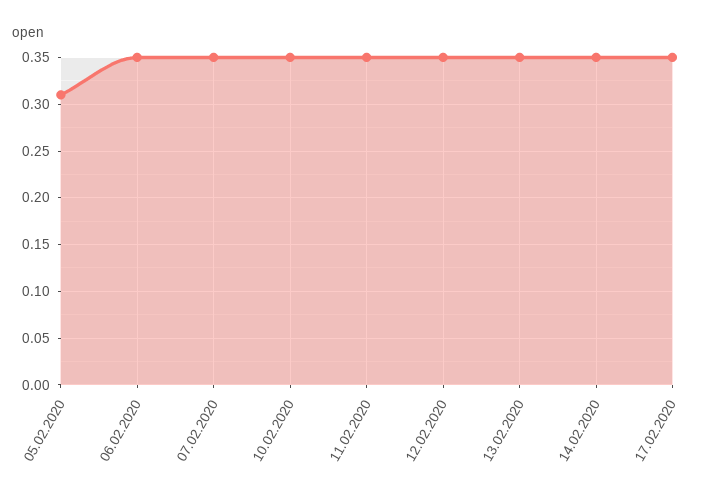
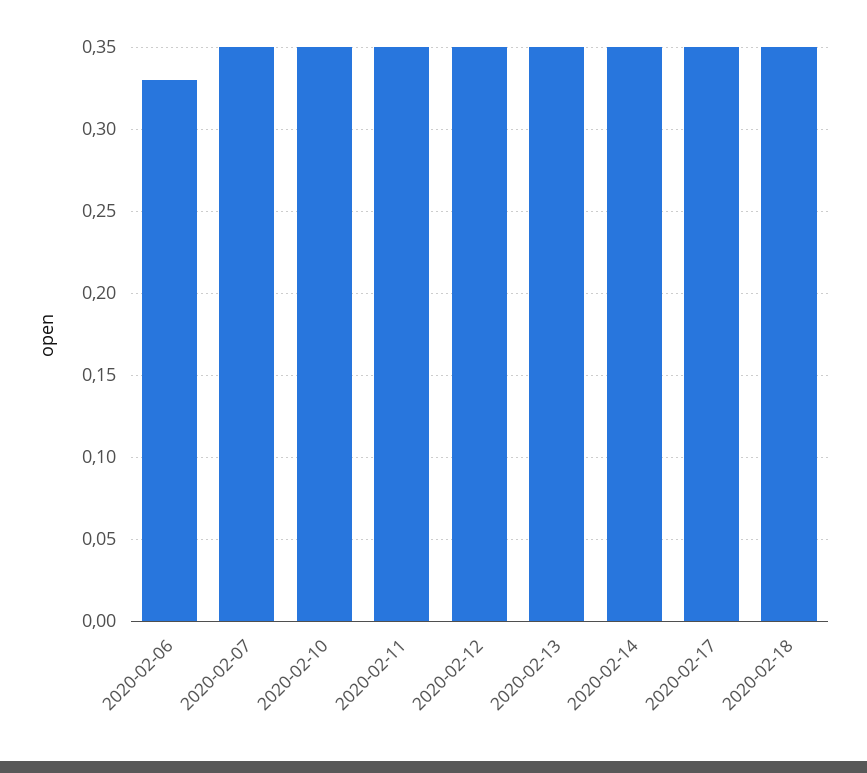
05.02.2020: 0.31 -> none
06.02.2020: 0.35 -> 0.33
2020-02-18: none -> 0.35

